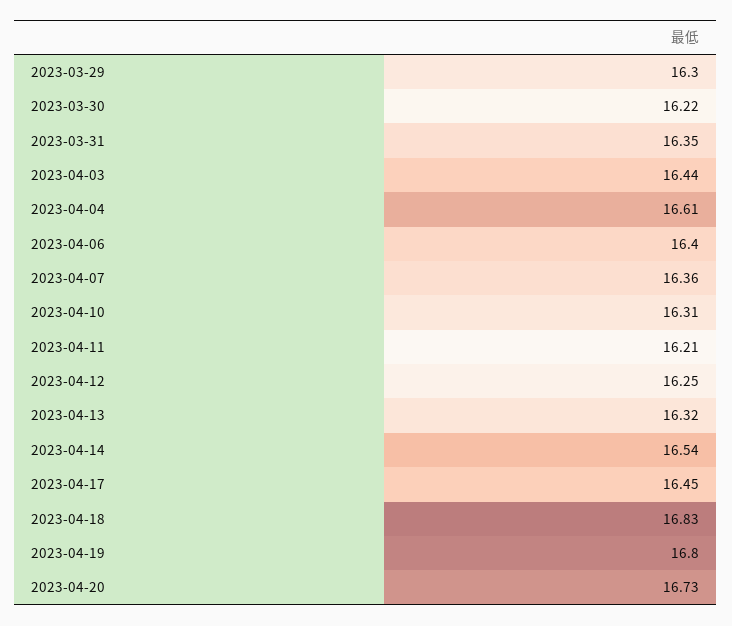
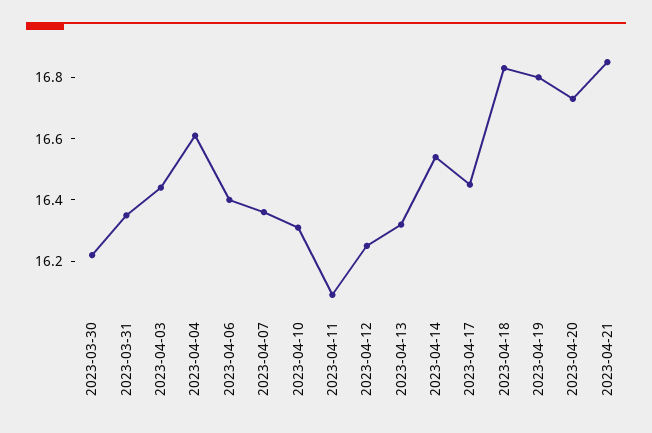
2023-03-29: 16.3 -> none
2023-04-11: 16.21 -> 16.1
2023-04-21: none -> 16.85

